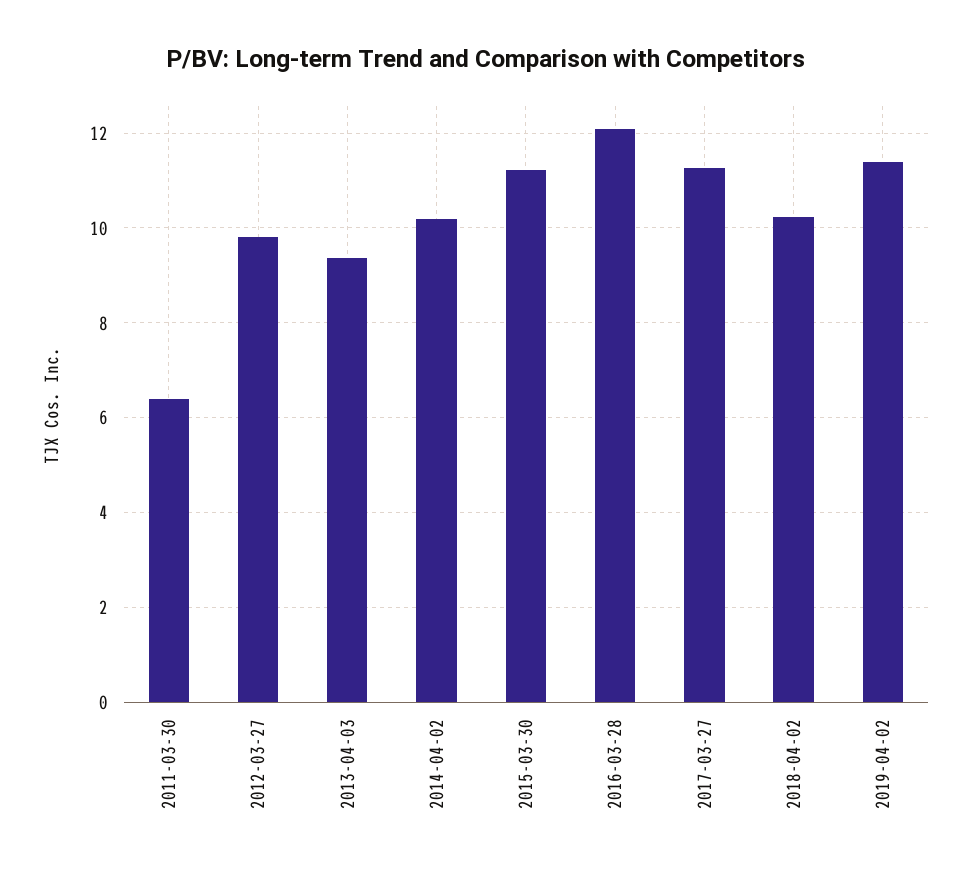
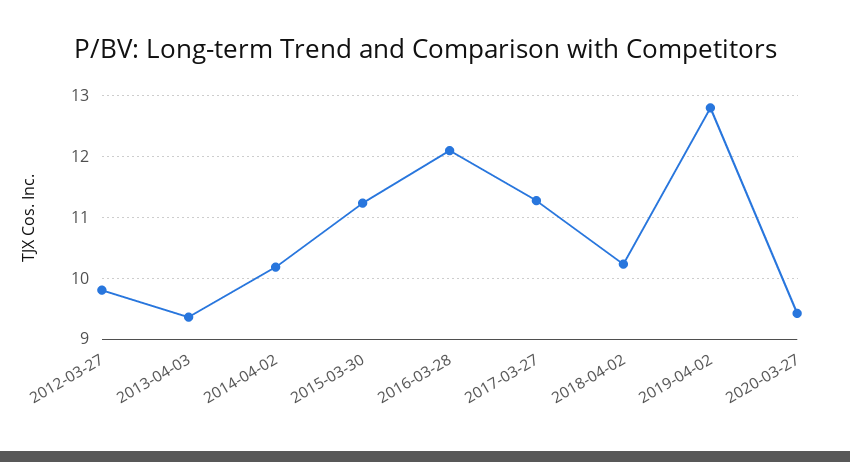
2011-03-30: 6.4 -> none
2019-04-02: 11.4 -> 12.8
2020-03-27: none -> 9.4

